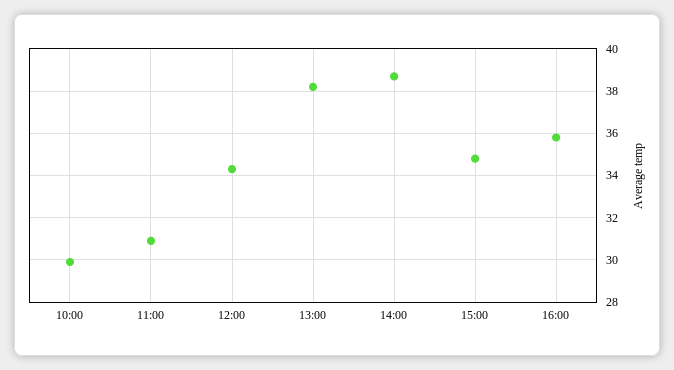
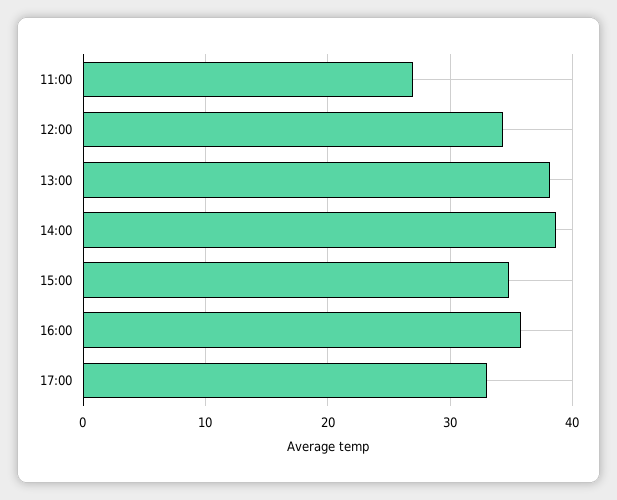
10:00: 30 -> none
11:00: 31 -> 27
17:00: none -> 33

